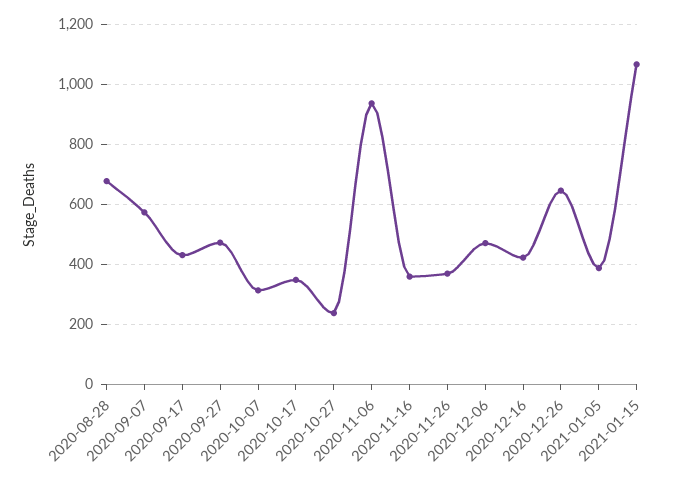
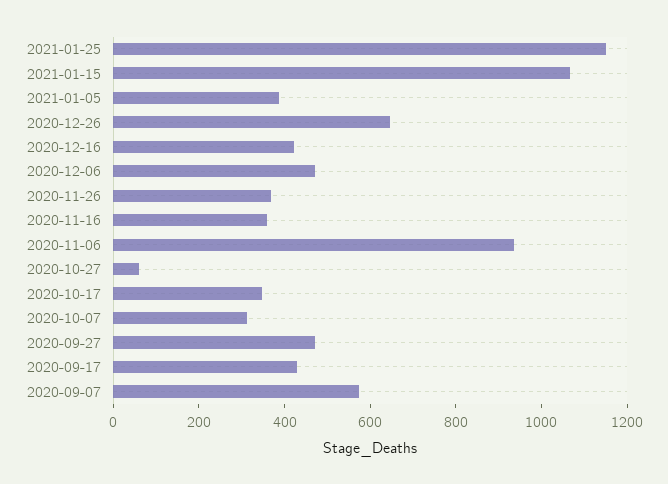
2020-08-28: 680 -> none
2020-10-27: 240 -> 50
2021-01-25: none -> 1150

